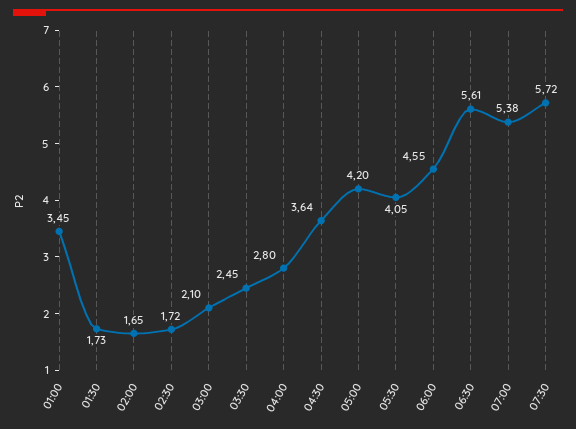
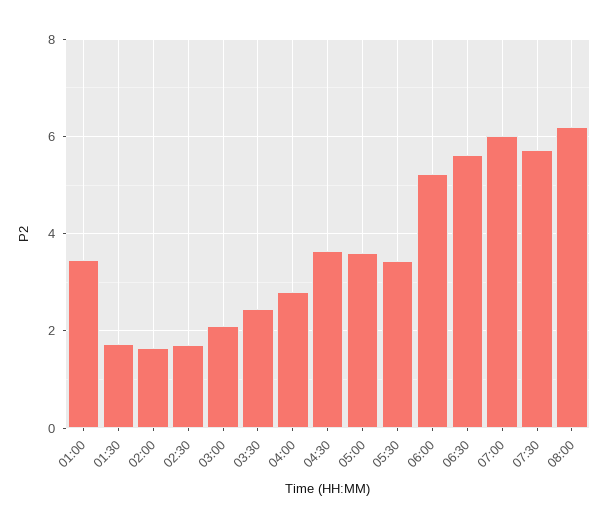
05:00: 4.2 -> 3.6
05:30: 4.05 -> 3.4
06:00: 4.55 -> 5.2
07:00: 5.38 -> 6
08:00: none -> 6.2

